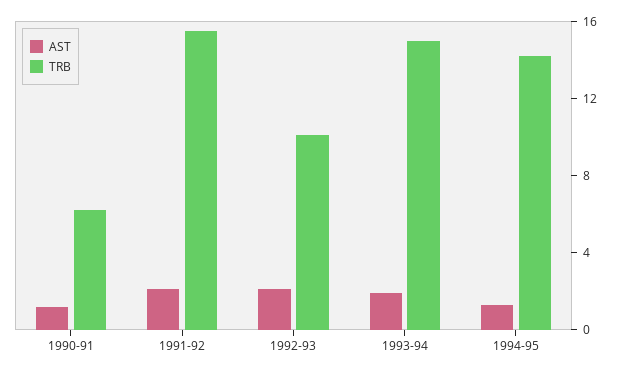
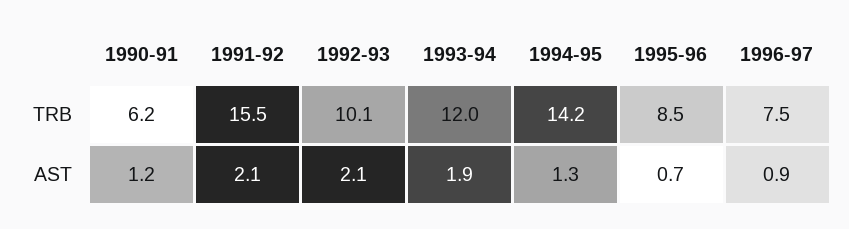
TRB, 1993-94: 15 -> 12
TRB, 1995-96: none -> 8.5
TRB, 1996-97: none -> 7.5
AST, 1995-96: none -> 0.7
AST, 1996-97: none -> 0.9

